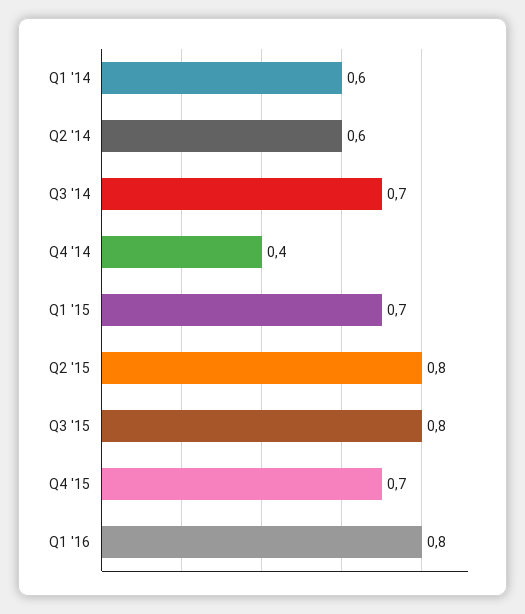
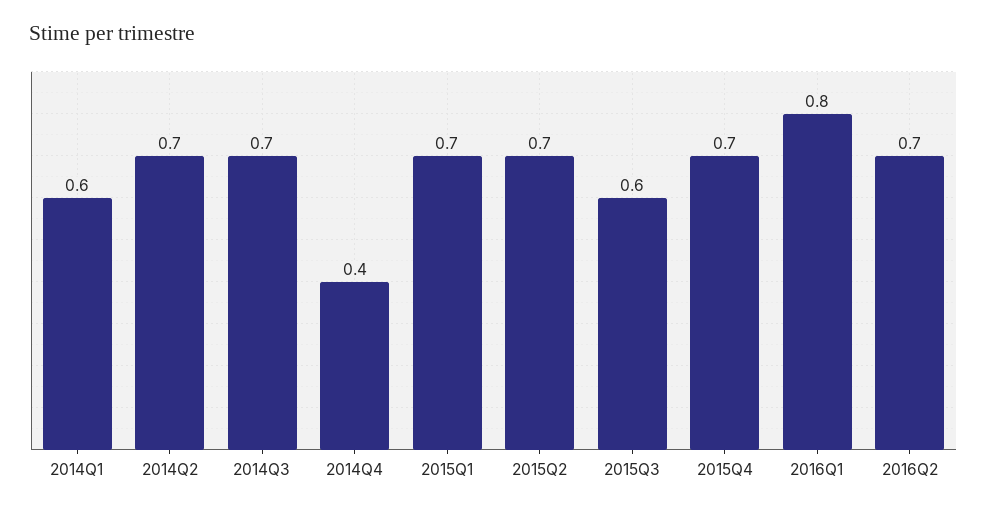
Q2 '14: 0.6 -> 0.7
Q2 '15: 0.8 -> 0.7
Q3 '15: 0.8 -> 0.6
2016Q2: none -> 0.7

